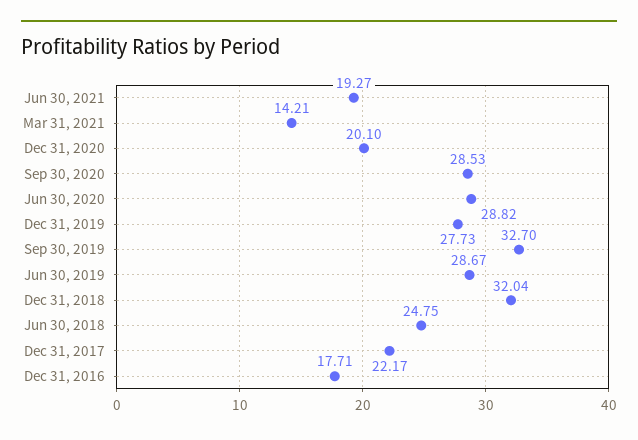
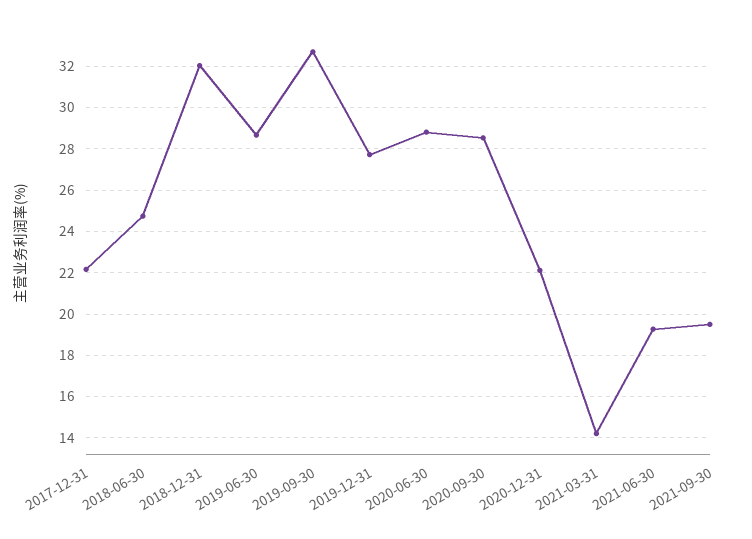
Dec 31, 2020: 20.1 -> 22
Dec 31, 2016: 17.71 -> none
2021-09-30: none -> 19.5

